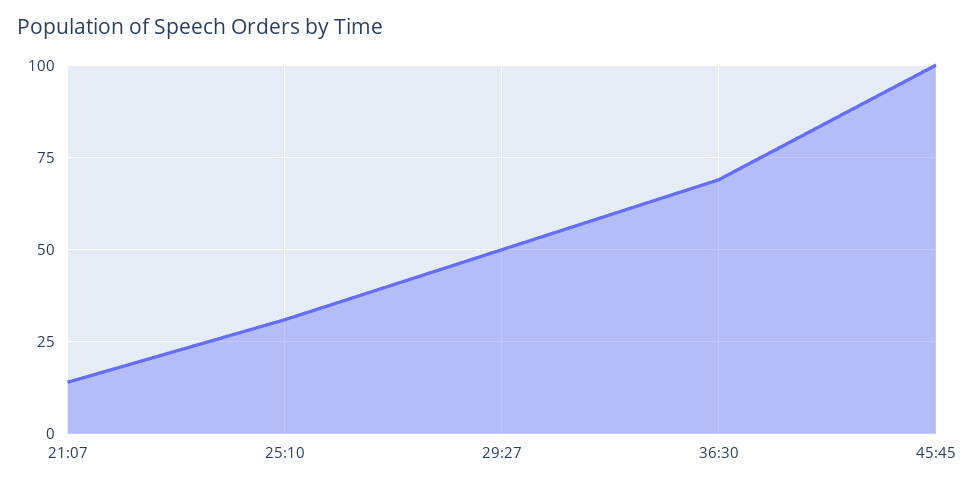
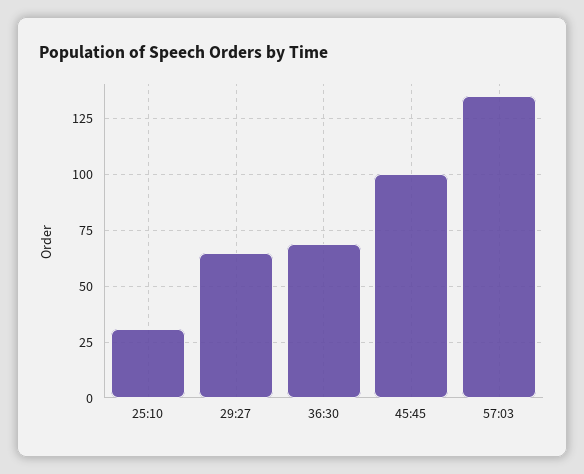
21:07: 15 -> none
29:27: 50 -> 65
57:03: none -> 135

